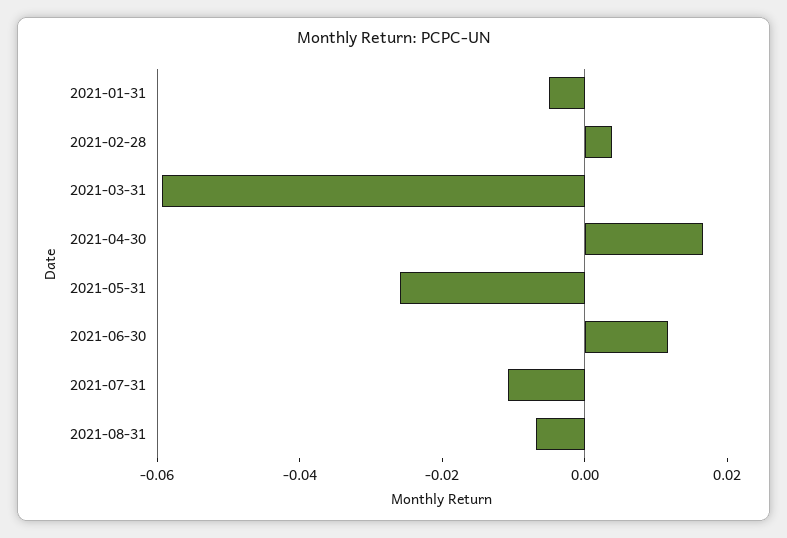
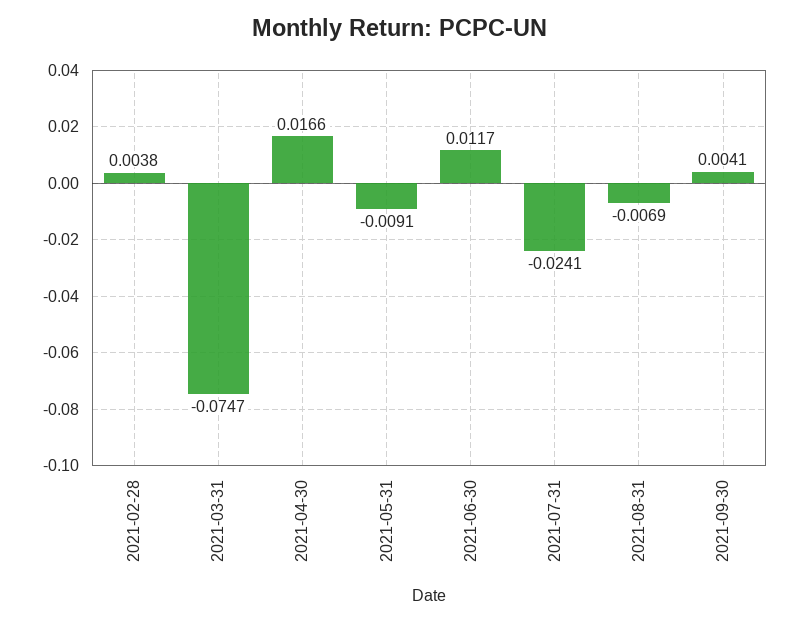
2021-01-31: -0.005 -> none
2021-03-31: -0.06 -> -0.0747
2021-05-31: -0.025 -> -0.0091
2021-07-31: -0.01 -> -0.0241
2021-09-30: none -> 0.0041

